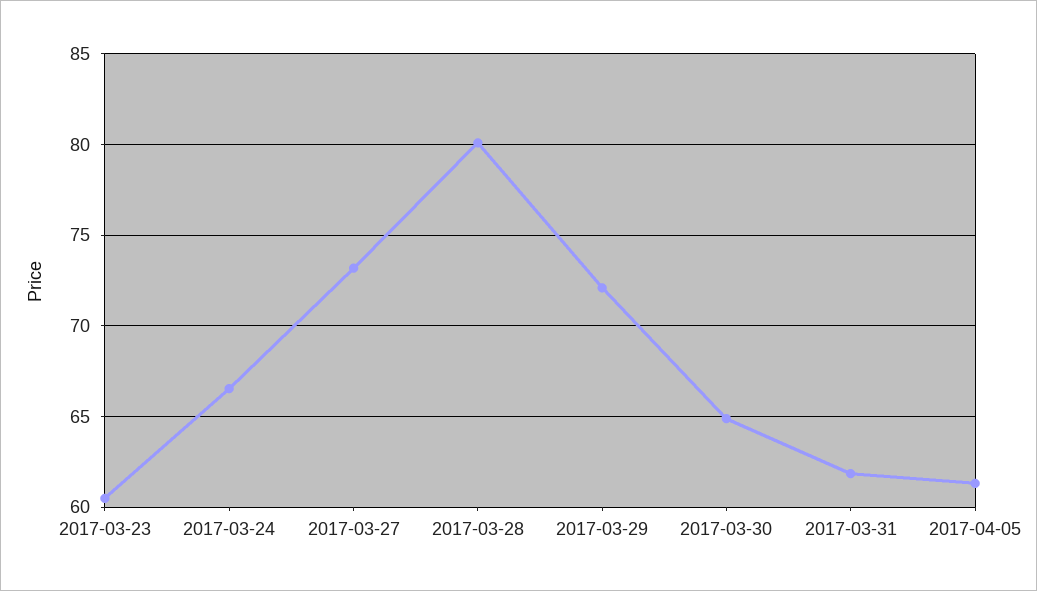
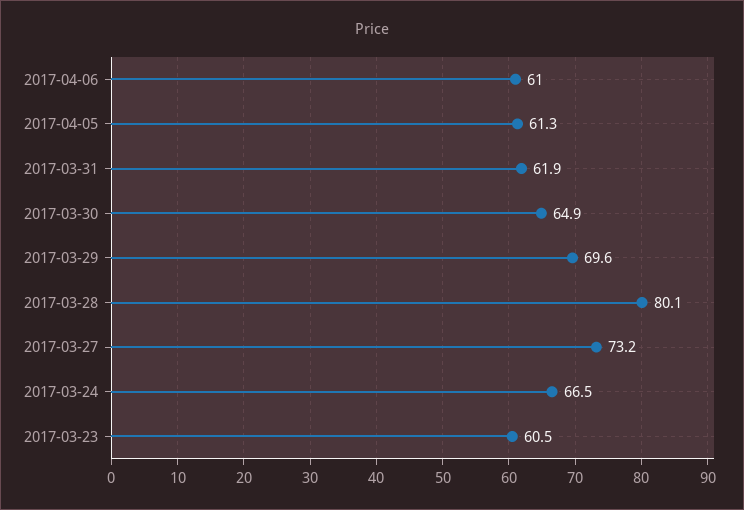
2017-03-29: 72 -> 69.6
2017-04-06: none -> 61

